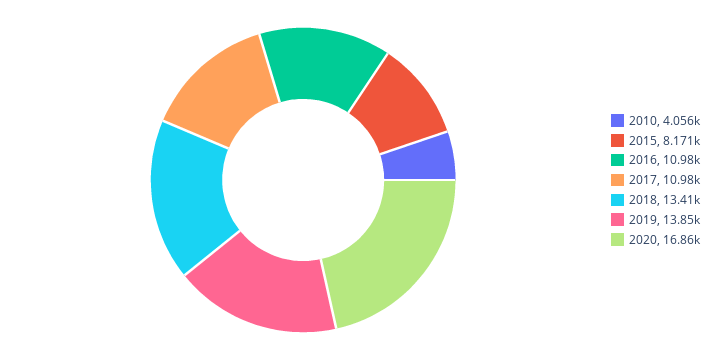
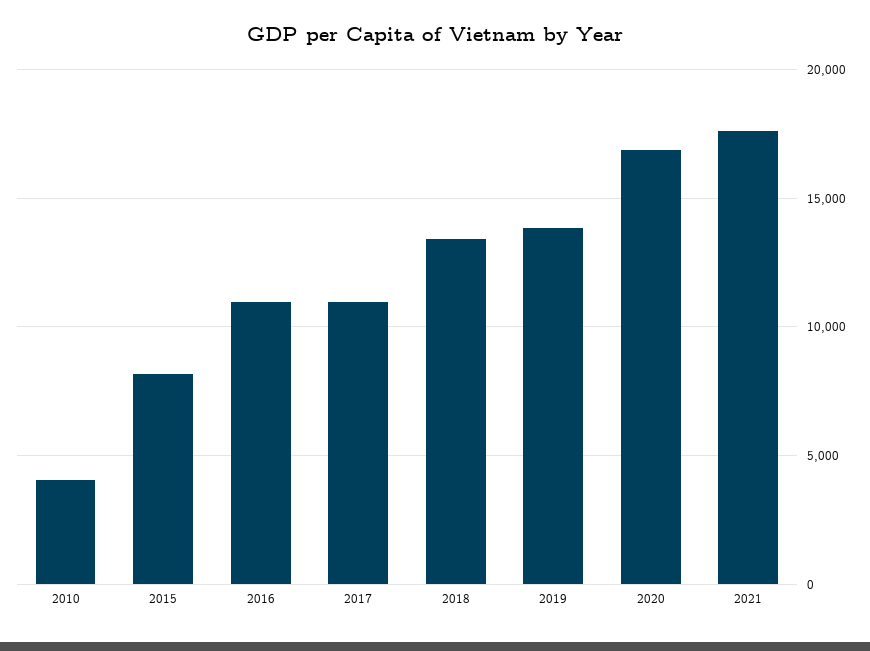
2021: none -> 17500

